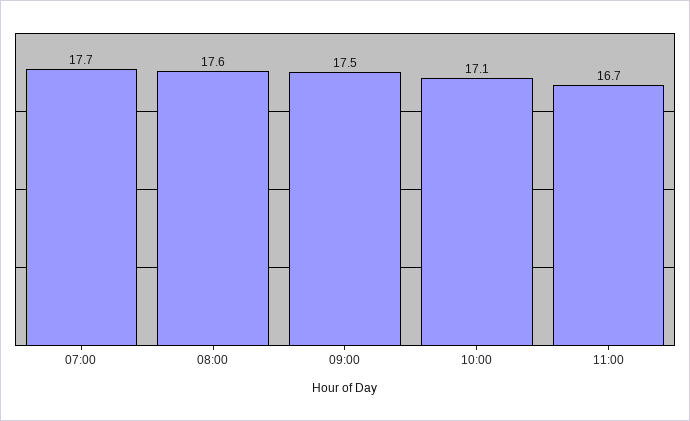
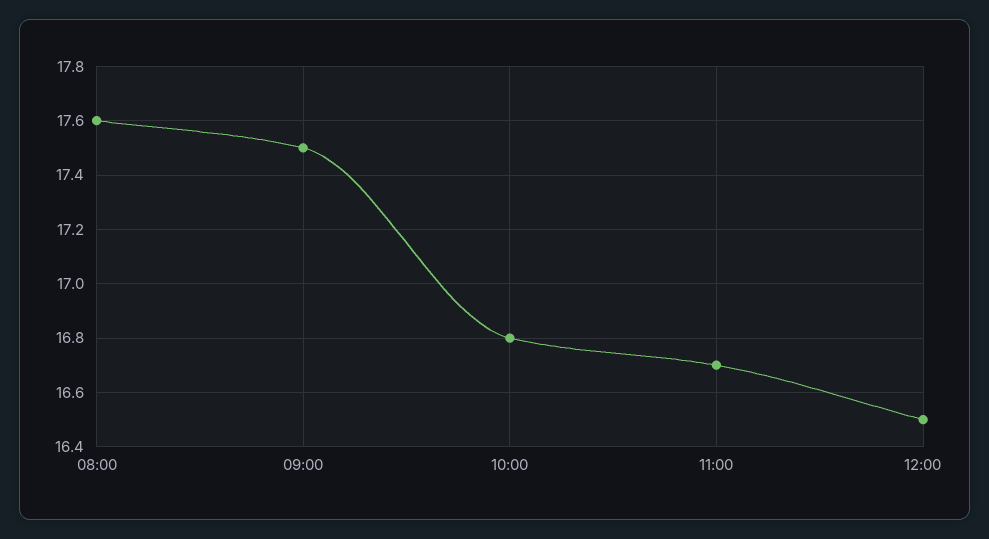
07:00: 17.7 -> none
10:00: 17.1 -> 16.8
12:00: none -> 16.5

